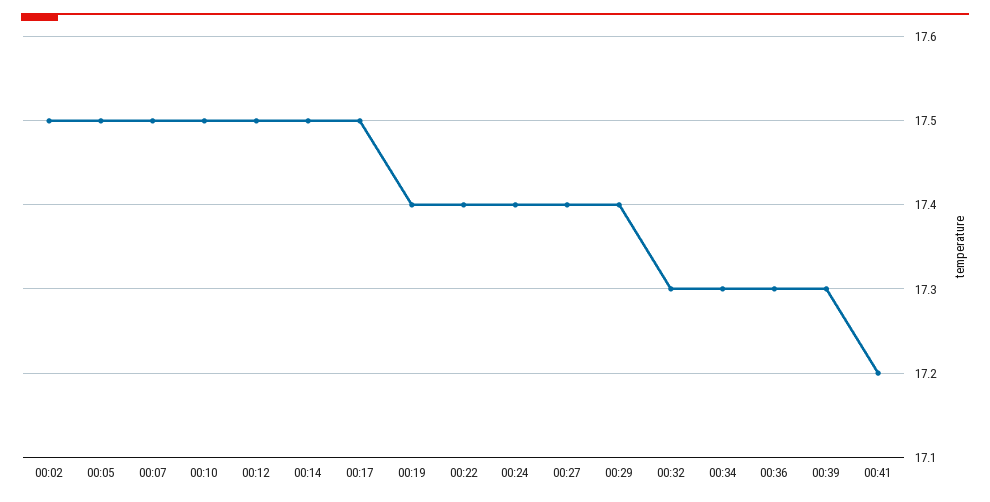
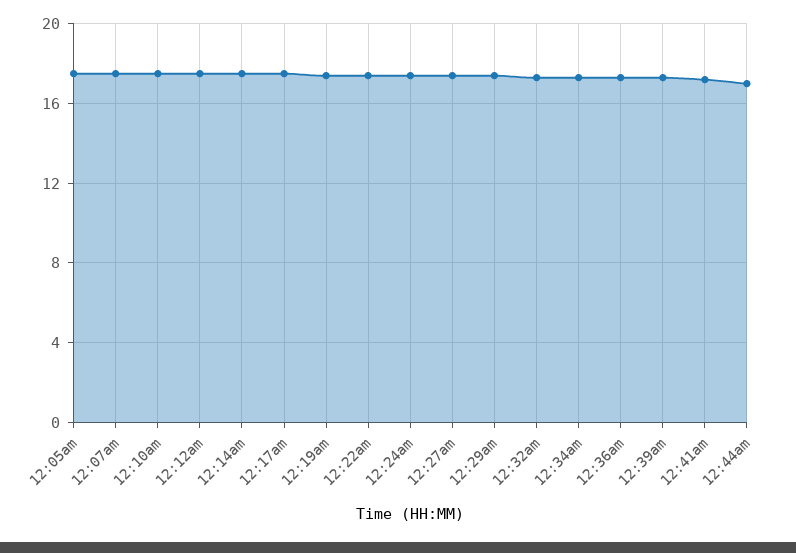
00:02: 17.5 -> none
12:44am: none -> 17

